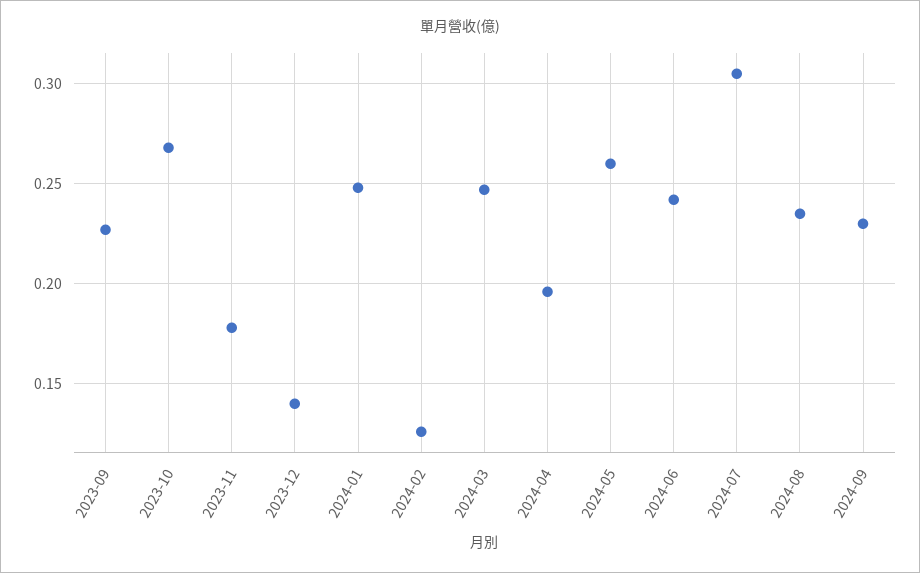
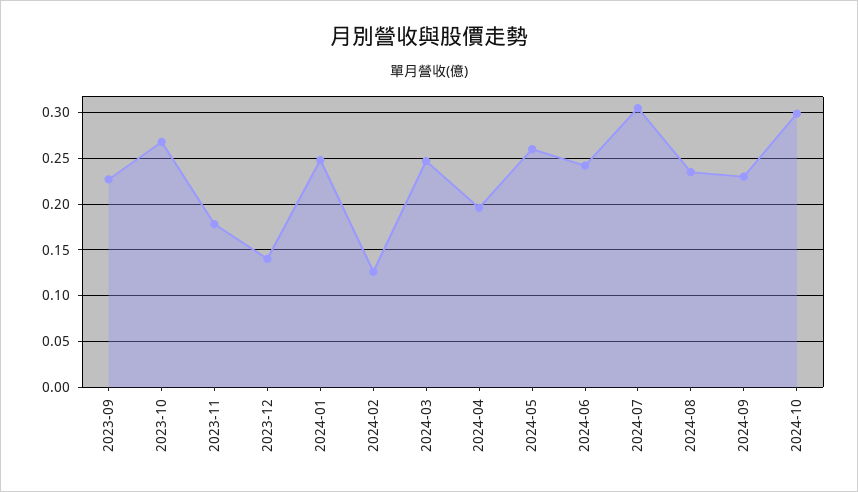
2024-10: none -> 0.3

